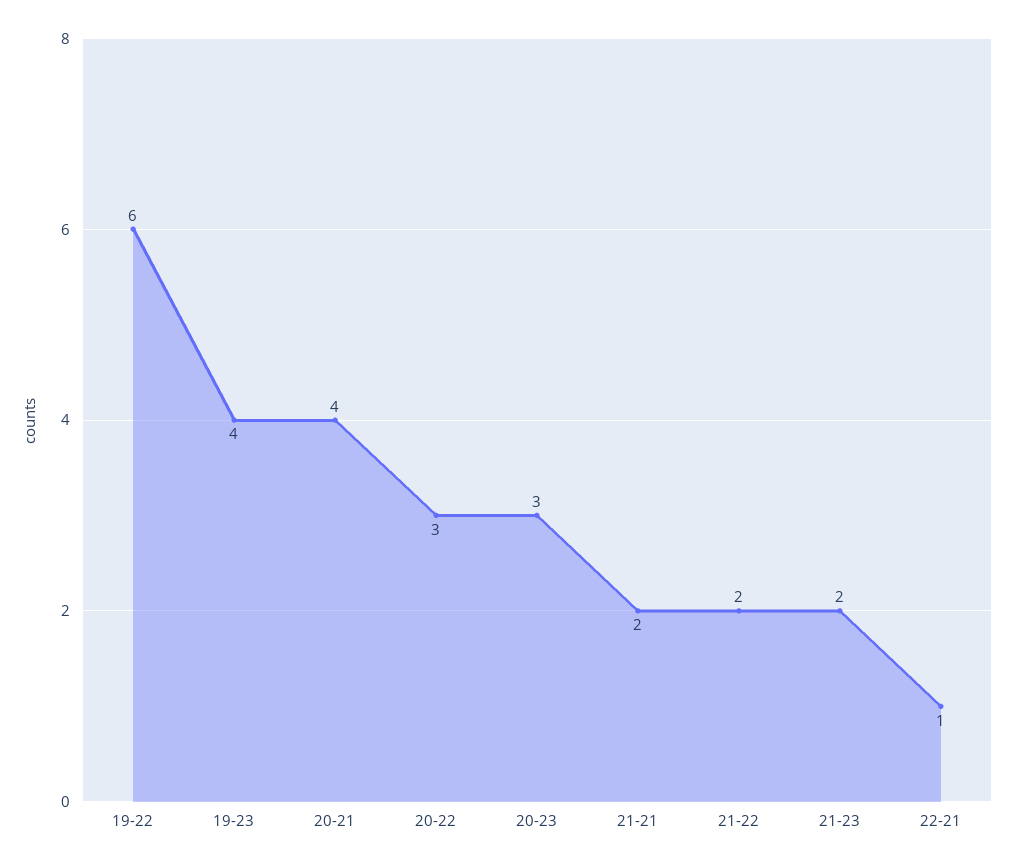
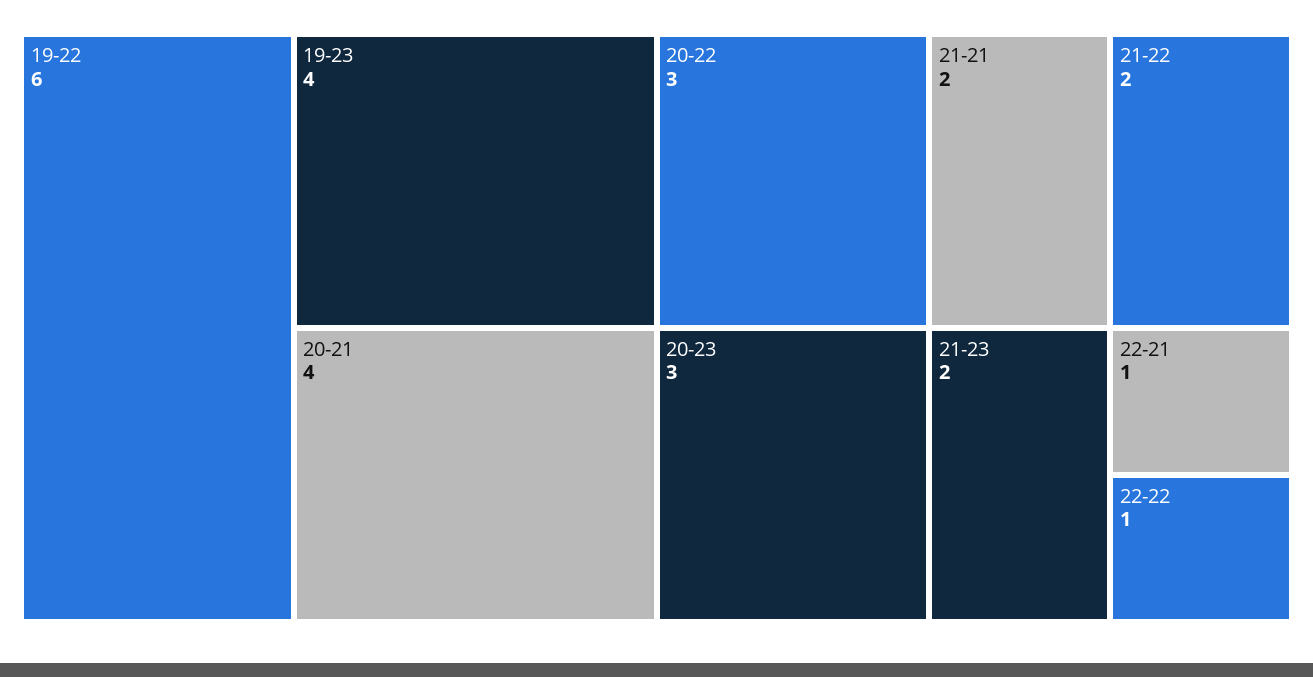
22-22: none -> 1

